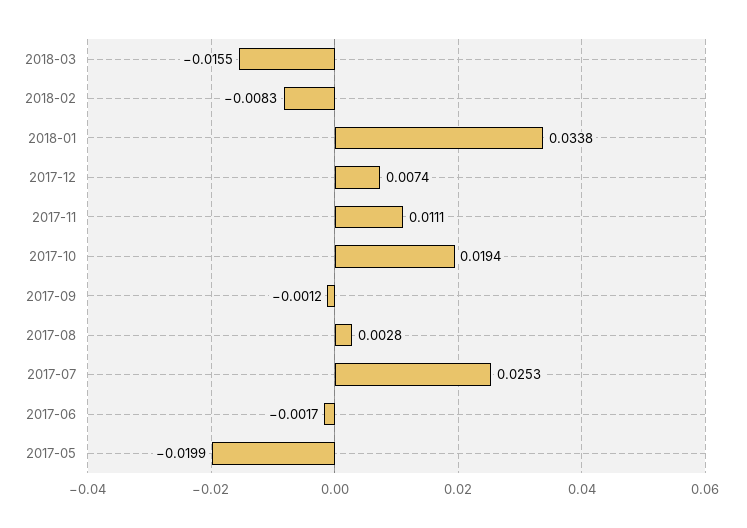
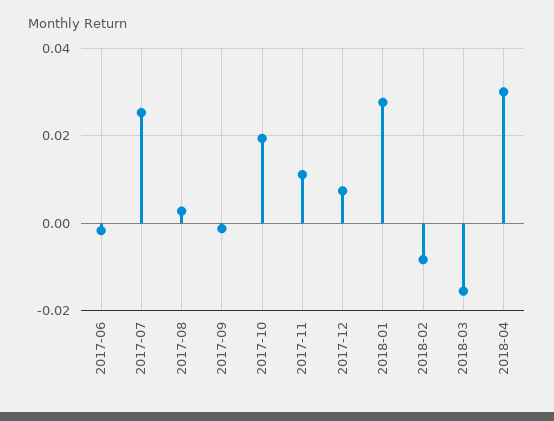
2018-01: 0.0338 -> 0.028
2017-05: -0.0199 -> none
2018-04: none -> 0.03

